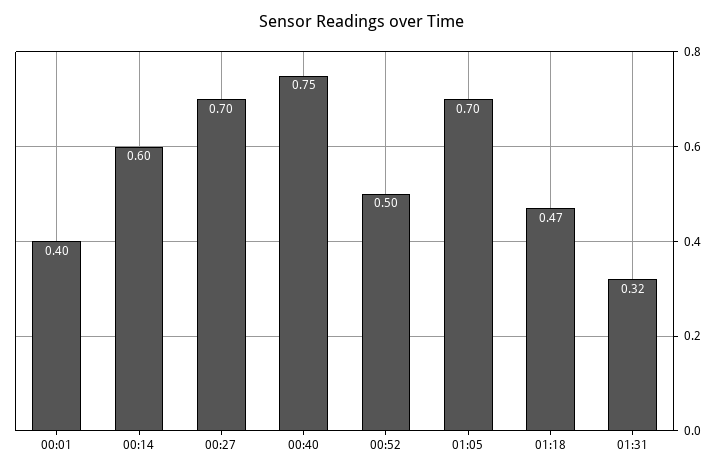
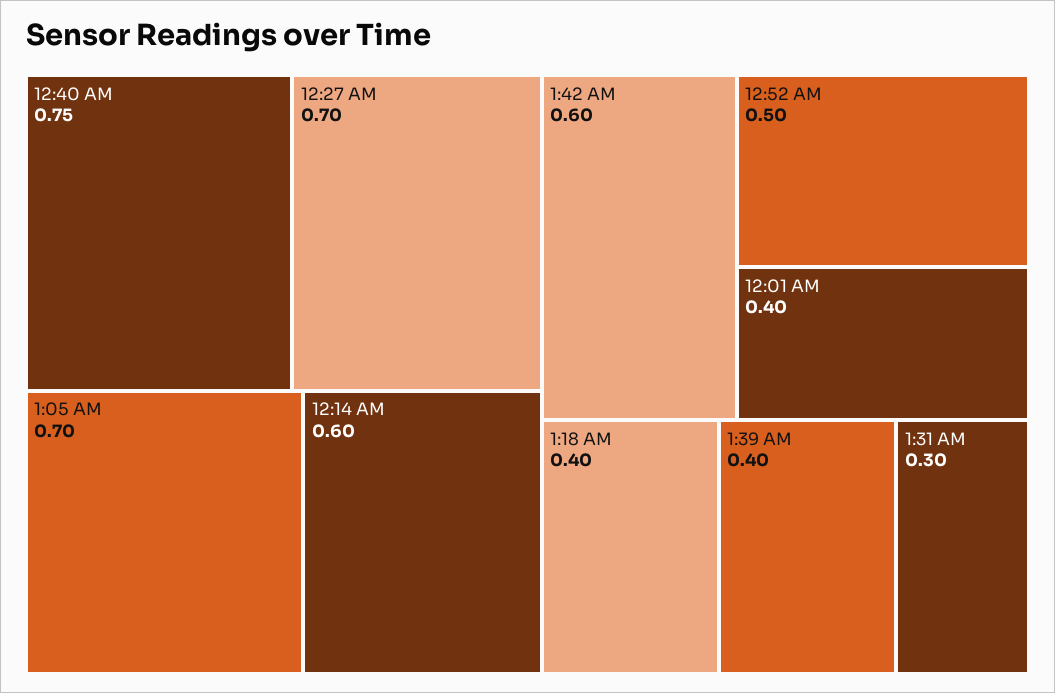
01:18: 0.47 -> 0.4
01:31: 0.32 -> 0.3
1:42 AM: none -> 0.6
1:39 AM: none -> 0.4

